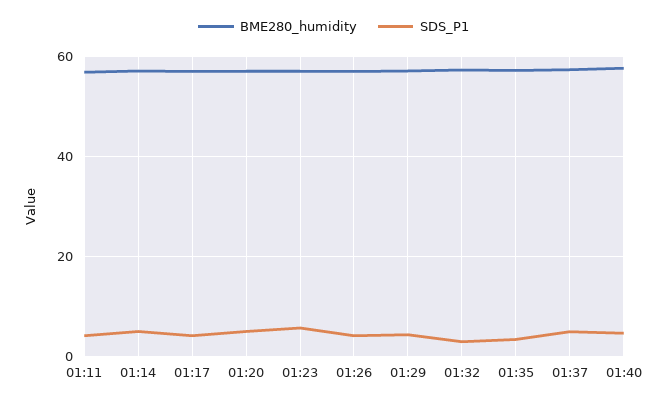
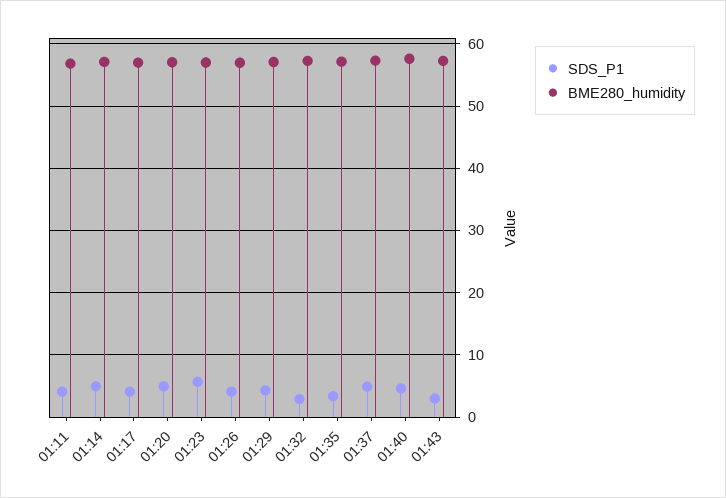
SDS_P1, 01:43: none -> 3
BME280_humidity, 01:43: none -> 57

